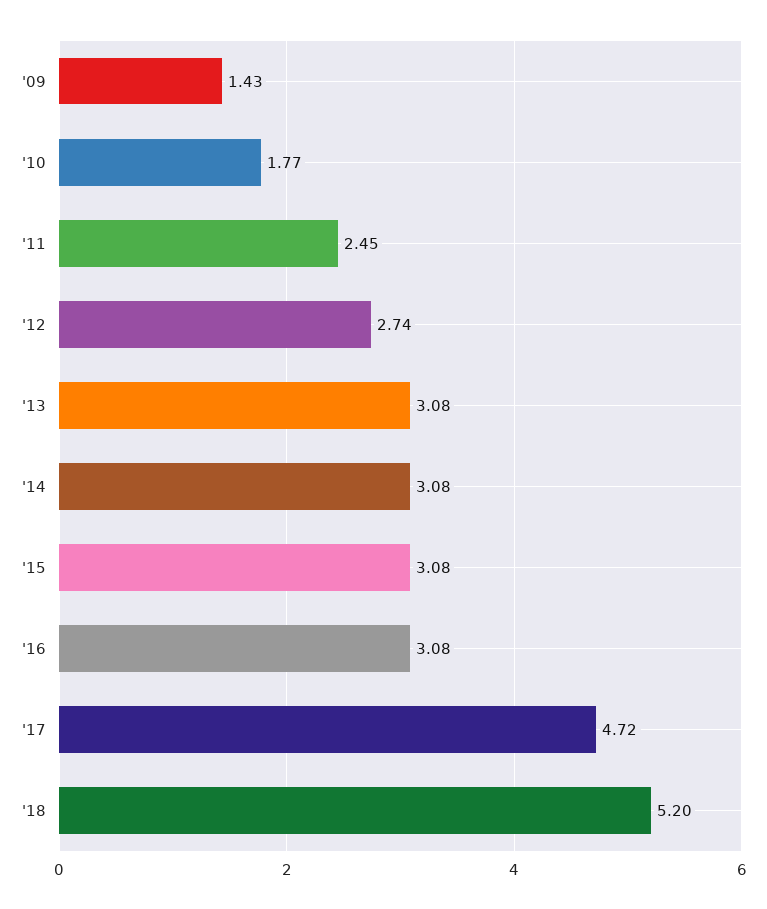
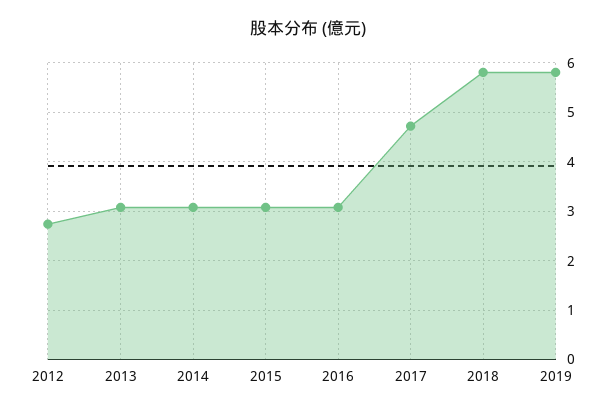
'09: 1.43 -> none
'10: 1.77 -> none
'11: 2.45 -> none
'18: 5.2 -> 5.8
2019: none -> 5.8

